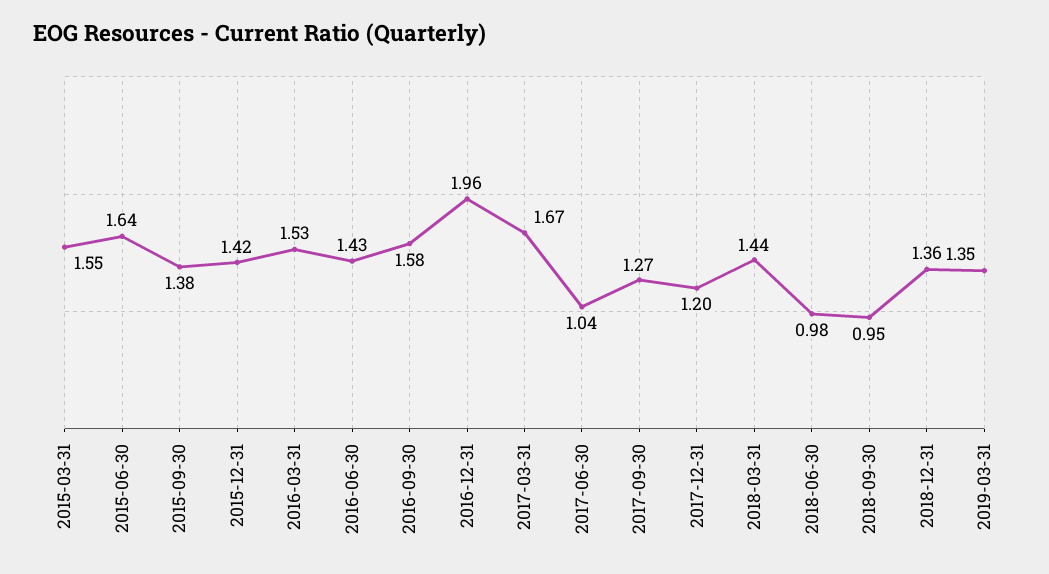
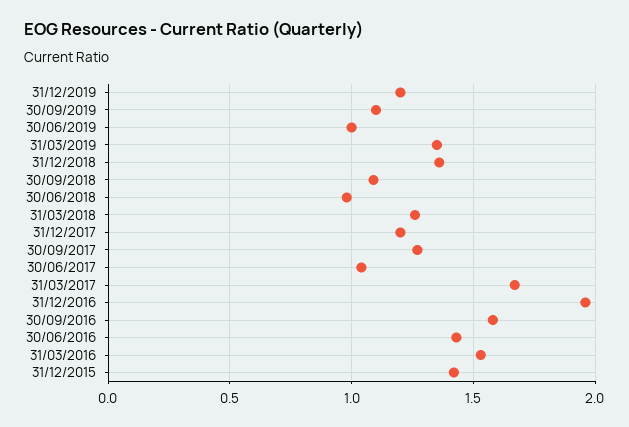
2015-03-31: 1.55 -> none
2015-06-30: 1.64 -> none
2015-09-30: 1.38 -> none
2018-03-31: 1.44 -> 1.25
2018-09-30: 0.95 -> 1.1
31/12/2019: none -> 1.2
30/09/2019: none -> 1.1
30/06/2019: none -> 1

